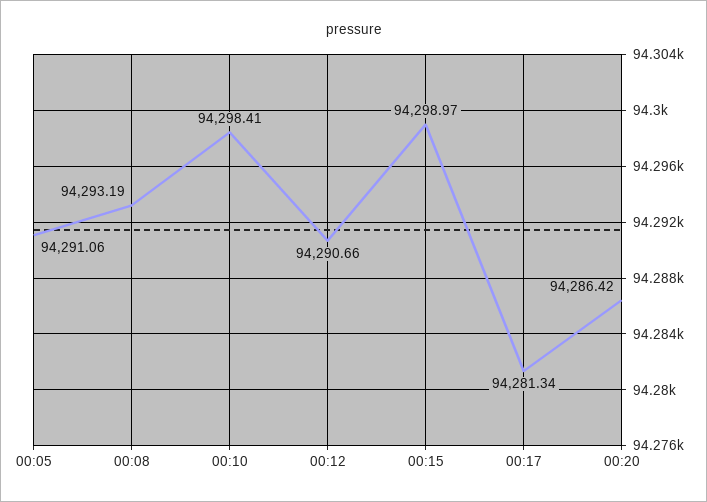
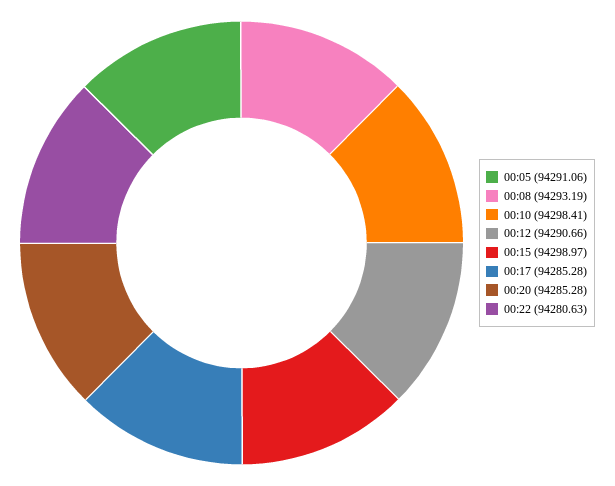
00:17: 94281.34 -> 94285.28
00:20: 94286.42 -> 94285.28
00:22: none -> 94280.63

